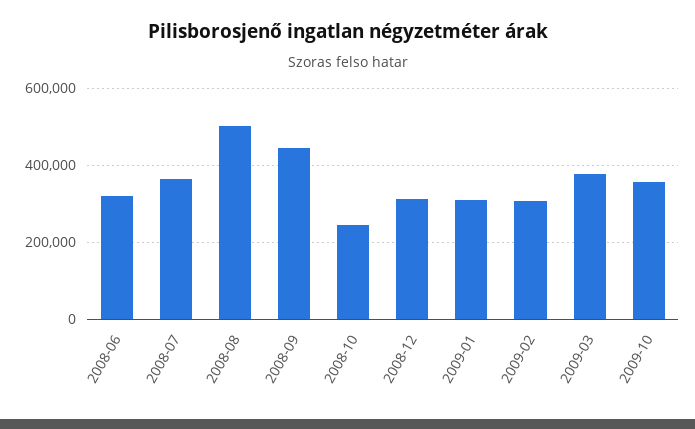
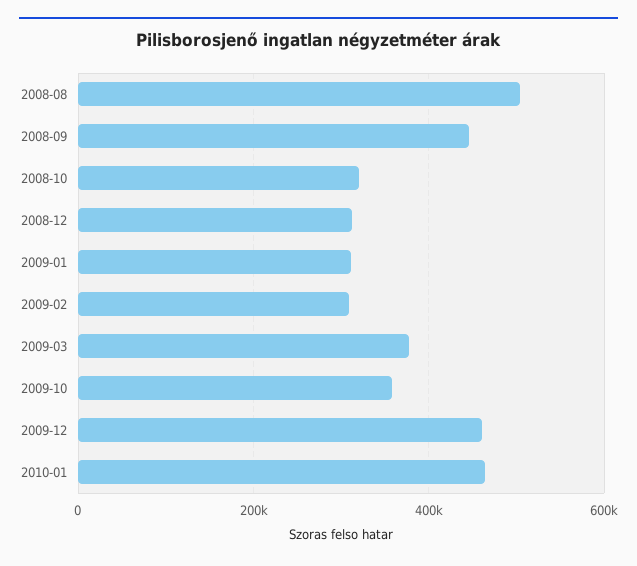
2008-06: 320000 -> none
2008-07: 360000 -> none
2008-10: 240000 -> 320000
2009-12: none -> 460000
2010-01: none -> 460000

